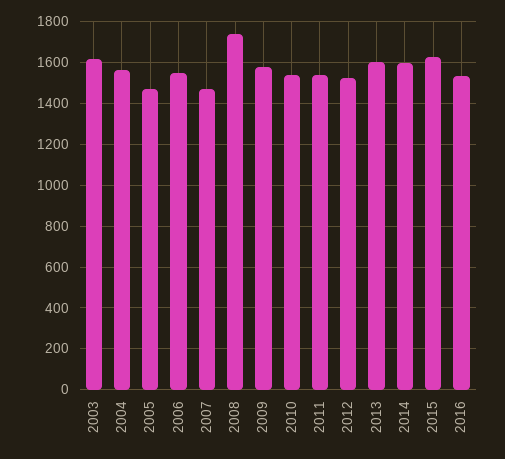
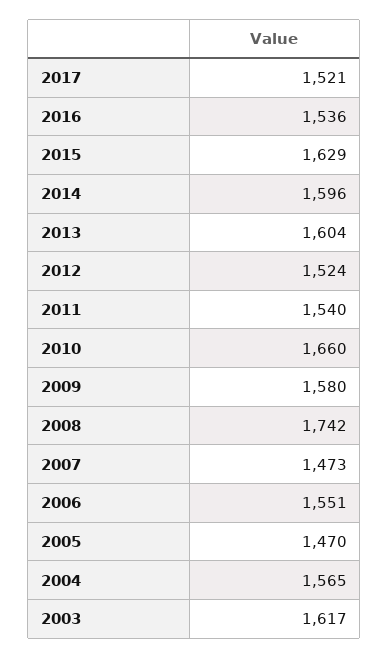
2010: 1550 -> 1660
2017: none -> 1521

